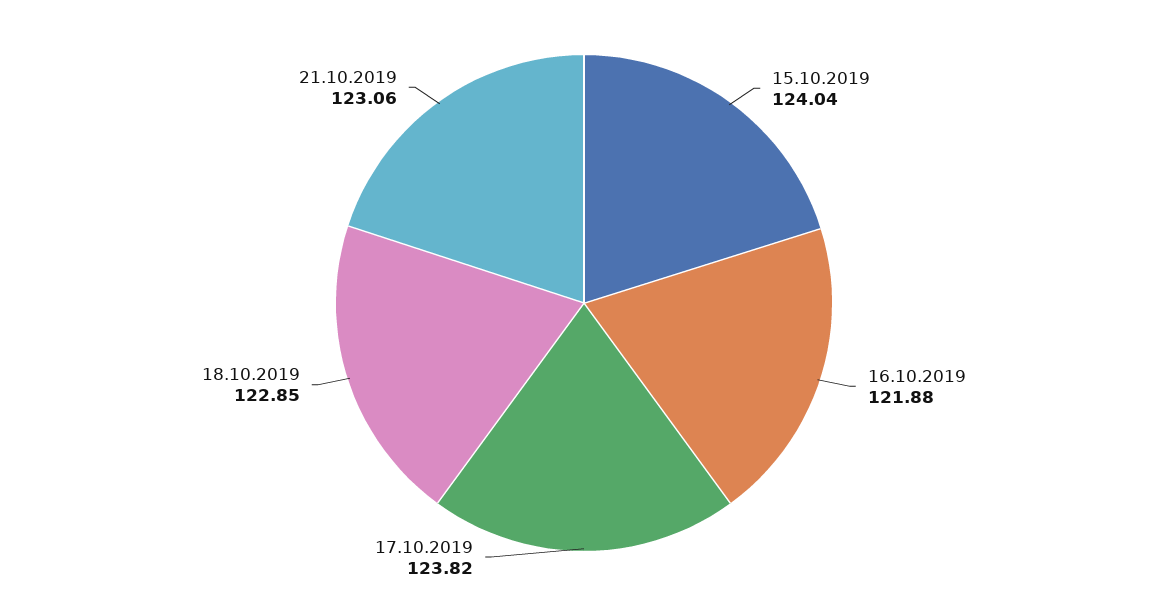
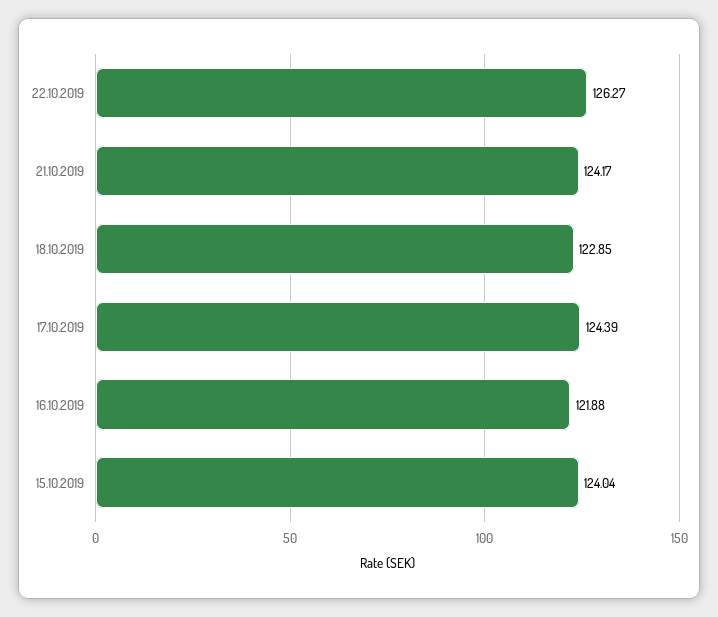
17.10.2019: 123.82 -> 124.39
21.10.2019: 123.06 -> 124.17
22.10.2019: none -> 126.27

